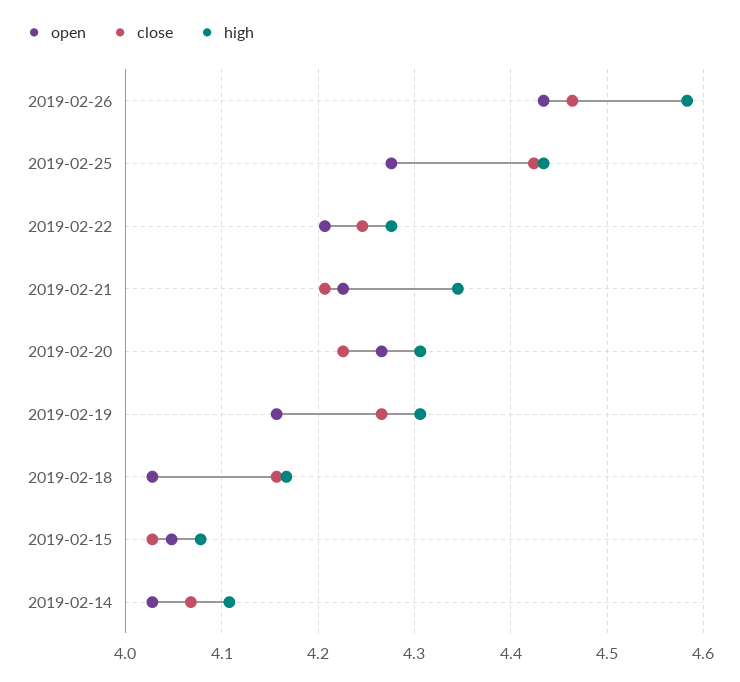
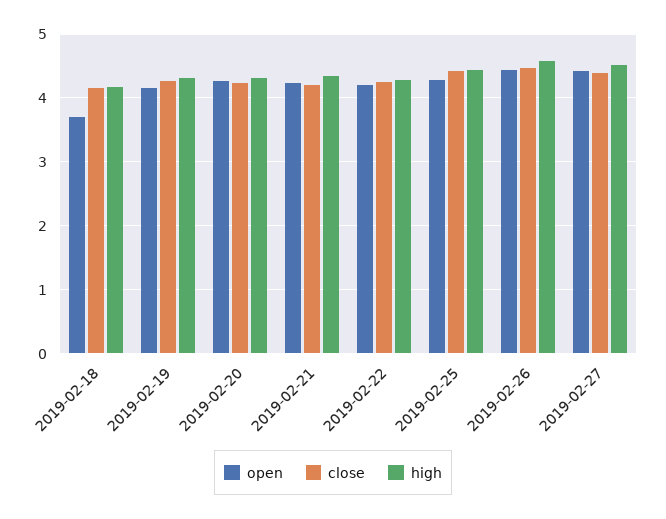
open, 2019-02-18: 4.03 -> 3.7
open, 2019-02-15: 4.05 -> none
close, 2019-02-15: 4.03 -> none
high, 2019-02-15: 4.08 -> none
open, 2019-02-14: 4.03 -> none
close, 2019-02-14: 4.07 -> none
high, 2019-02-14: 4.11 -> none
open, 2019-02-27: none -> 4.4
close, 2019-02-27: none -> 4.4
high, 2019-02-27: none -> 4.5

